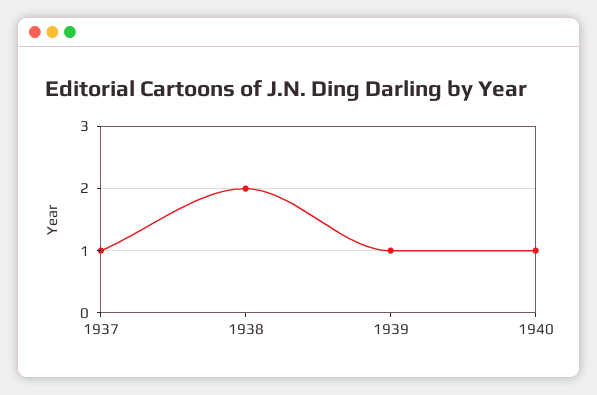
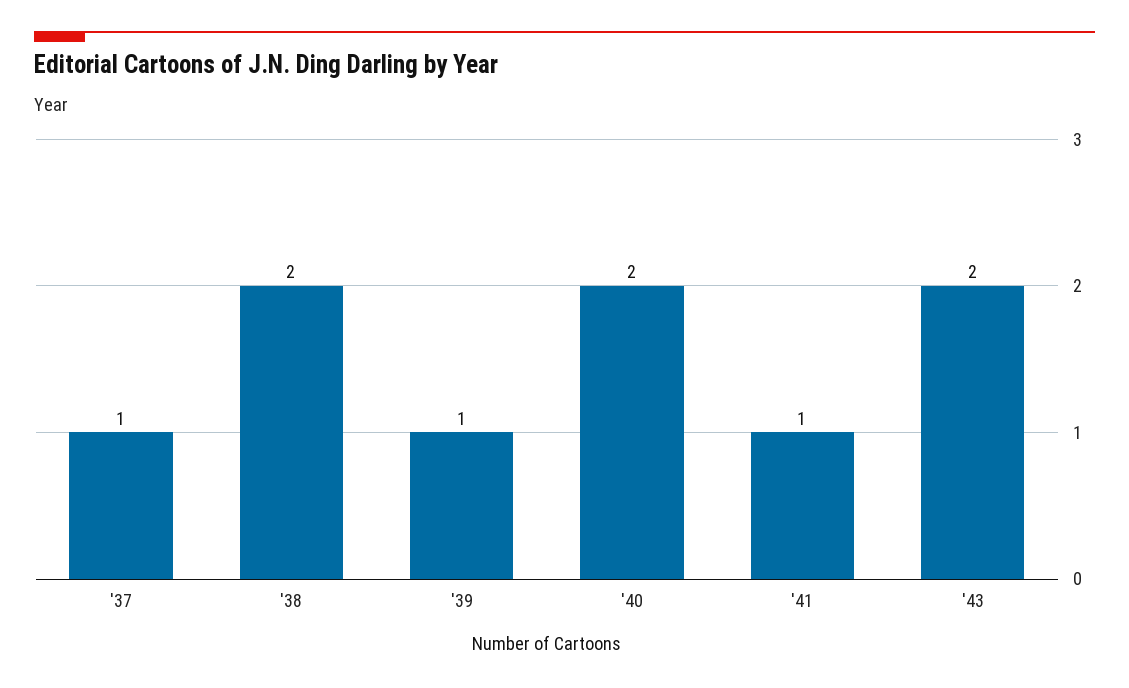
1940: 1 -> 2
'41: none -> 1
'43: none -> 2

